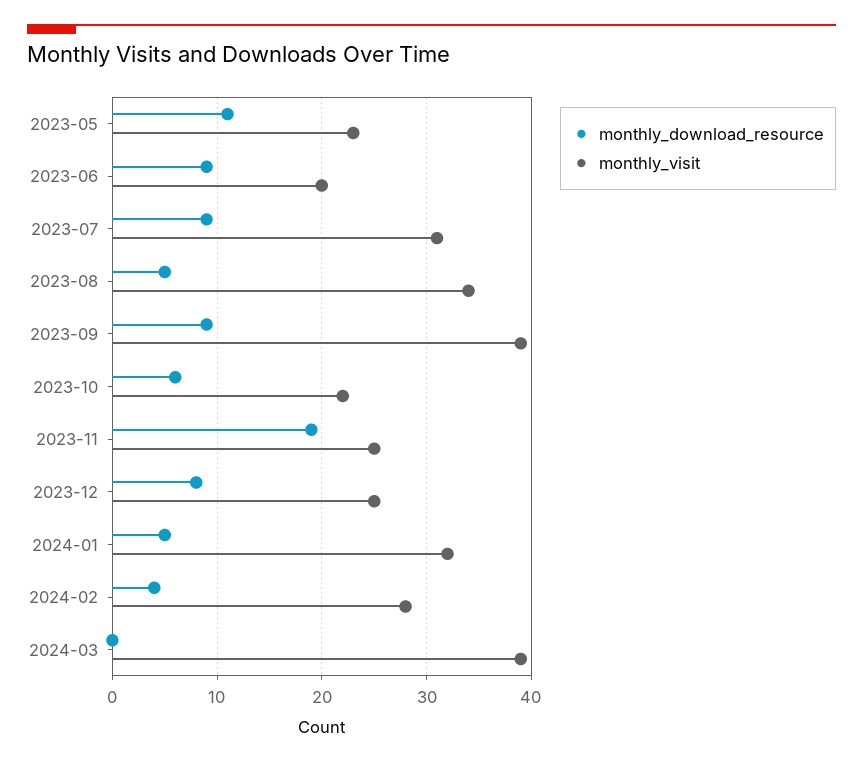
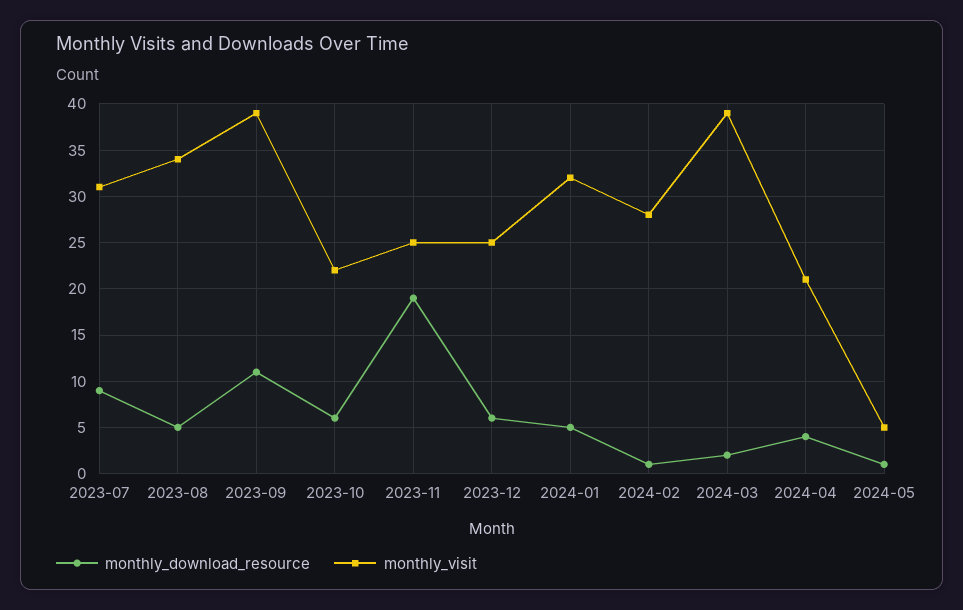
monthly_download_resource, 2023-05: 11 -> none
monthly_visit, 2023-05: 23 -> none
monthly_download_resource, 2023-06: 9 -> none
monthly_visit, 2023-06: 20 -> none
monthly_download_resource, 2023-09: 9 -> 11
monthly_download_resource, 2023-12: 8 -> 6
monthly_download_resource, 2024-02: 4 -> 1
monthly_download_resource, 2024-03: 0 -> 2
monthly_download_resource, 2024-04: none -> 4
monthly_visit, 2024-04: none -> 21
monthly_download_resource, 2024-05: none -> 1
monthly_visit, 2024-05: none -> 5

